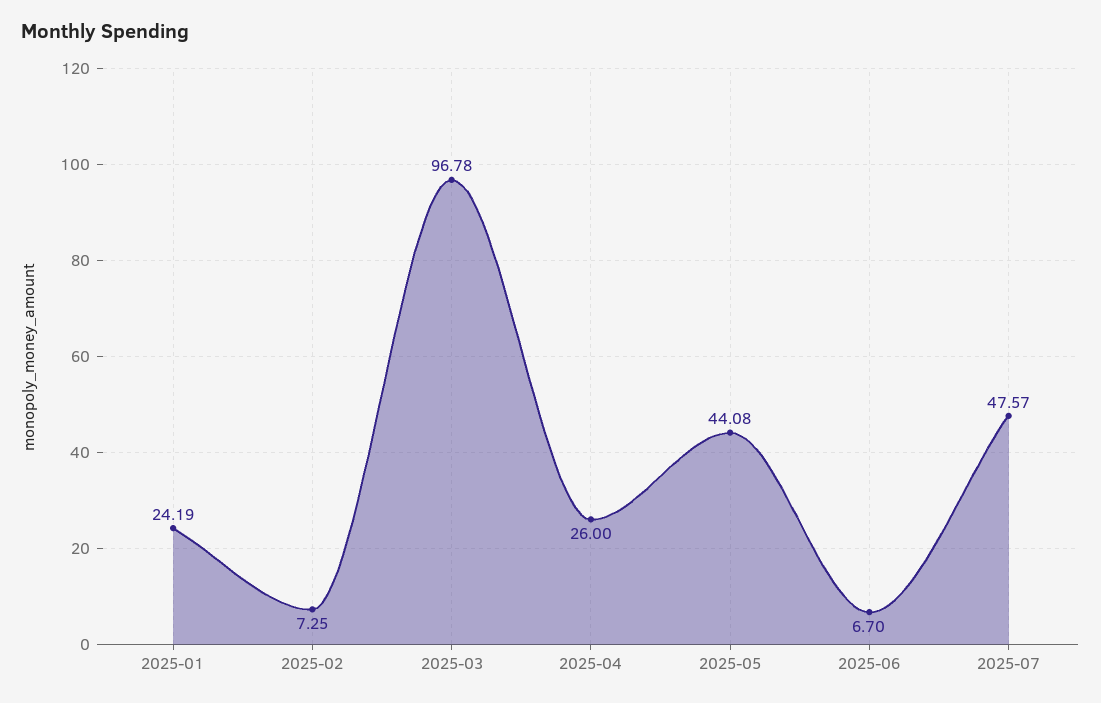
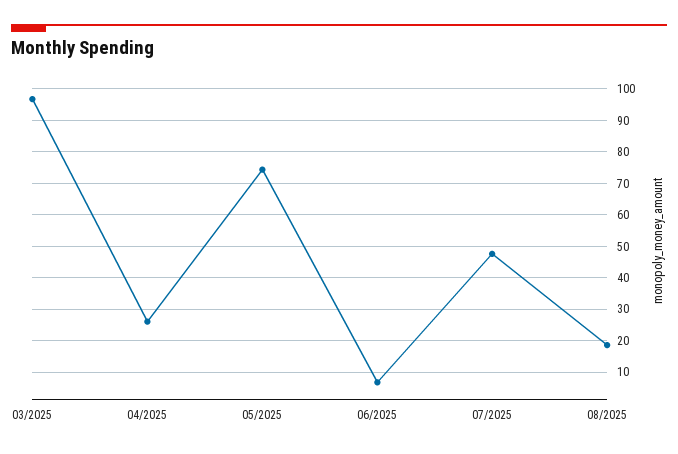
2025-01: 24.19 -> none
2025-02: 7.25 -> none
2025-05: 44.08 -> 74
08/2025: none -> 18

